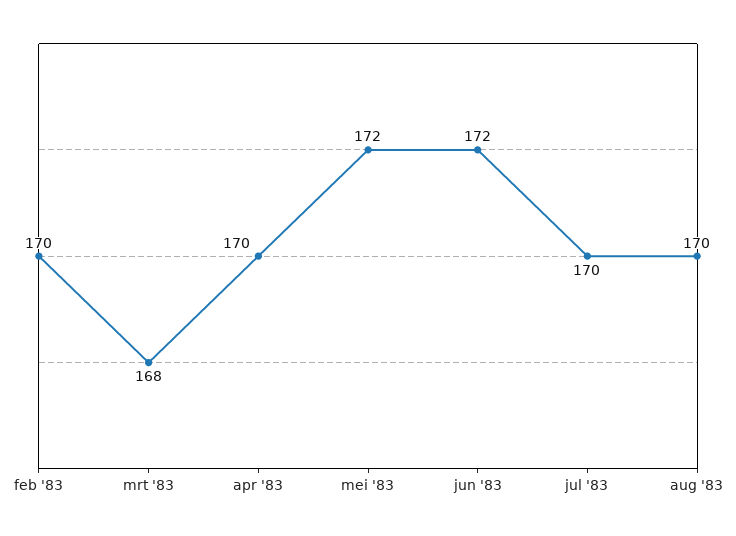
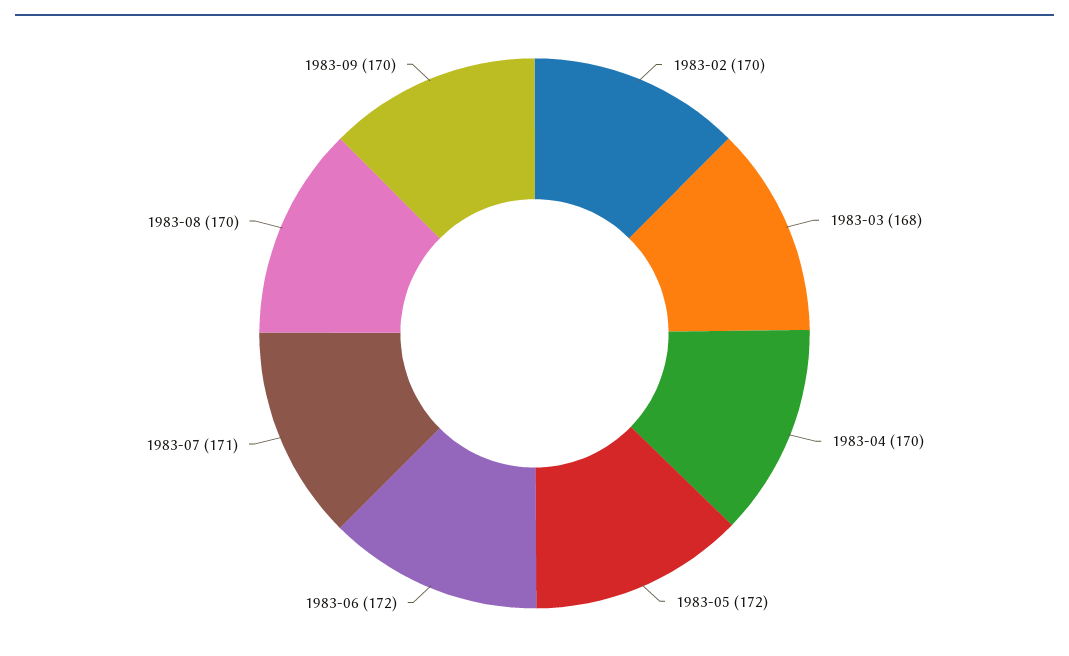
jul '83: 170 -> 171
1983-09: none -> 170

